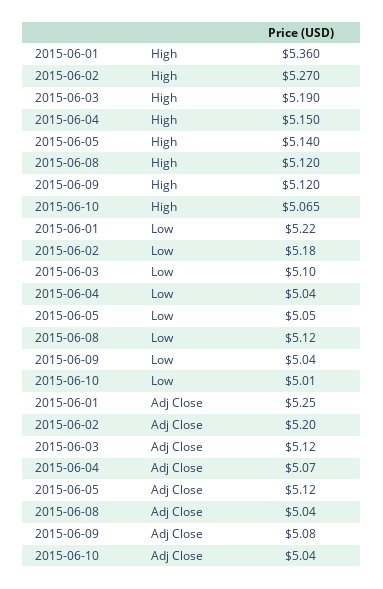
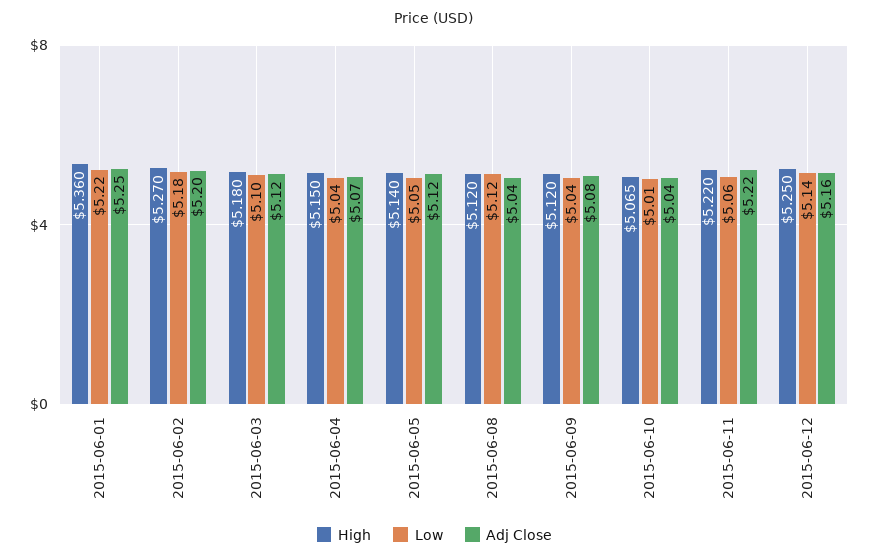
High, 2015-06-03: 5.19 -> 5.18
High, 2015-06-11: none -> 5.22
Low, 2015-06-11: none -> 5.06
Adj Close, 2015-06-11: none -> 5.22
High, 2015-06-12: none -> 5.25
Low, 2015-06-12: none -> 5.14
Adj Close, 2015-06-12: none -> 5.16

